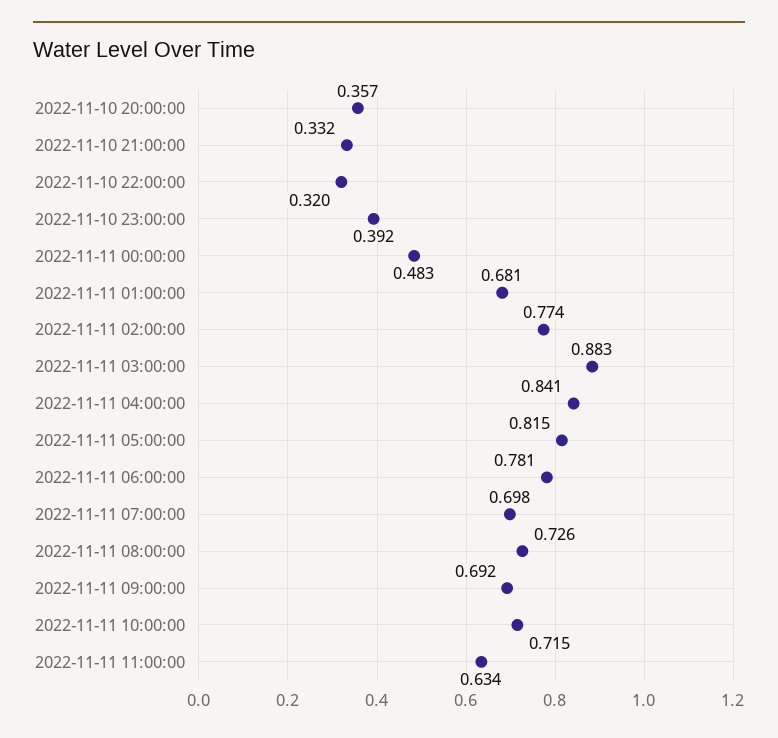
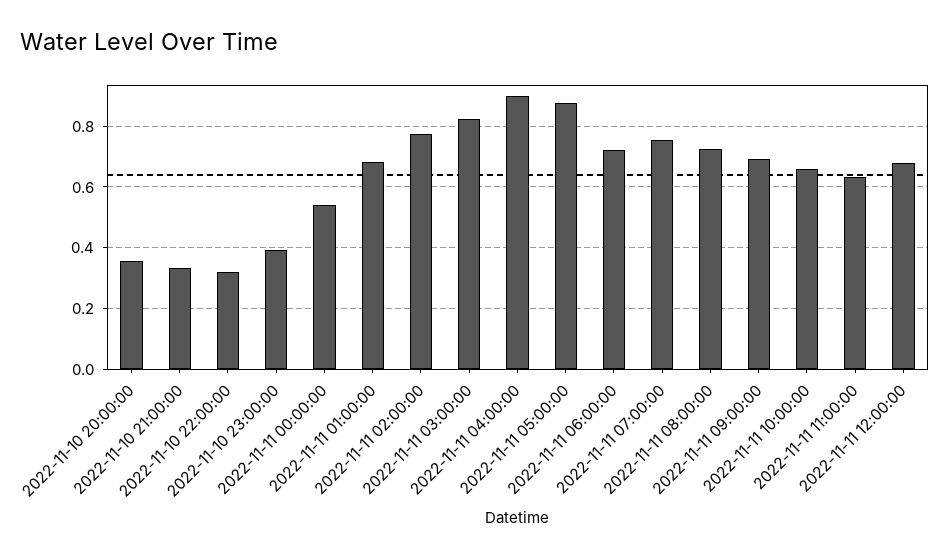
2022-11-11 00:00:00: 0.483 -> 0.54
2022-11-11 03:00:00: 0.883 -> 0.82
2022-11-11 04:00:00: 0.841 -> 0.9
2022-11-11 05:00:00: 0.815 -> 0.88
2022-11-11 06:00:00: 0.781 -> 0.72
2022-11-11 07:00:00: 0.698 -> 0.76
2022-11-11 10:00:00: 0.715 -> 0.66
2022-11-11 12:00:00: none -> 0.68

